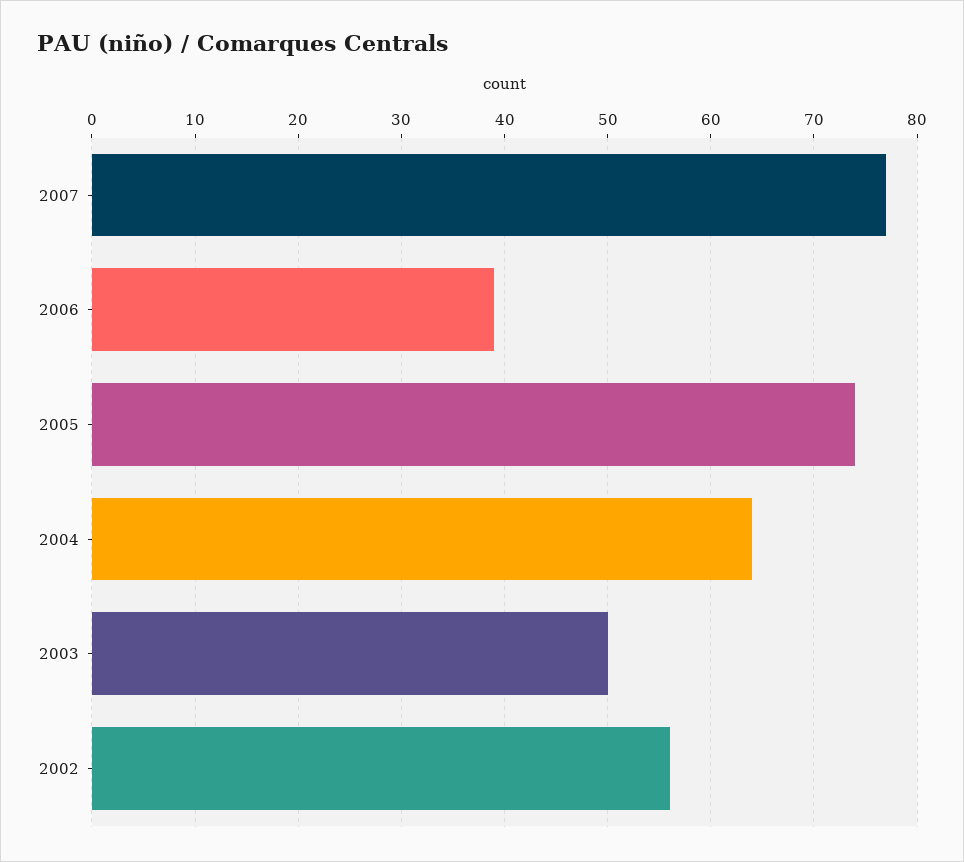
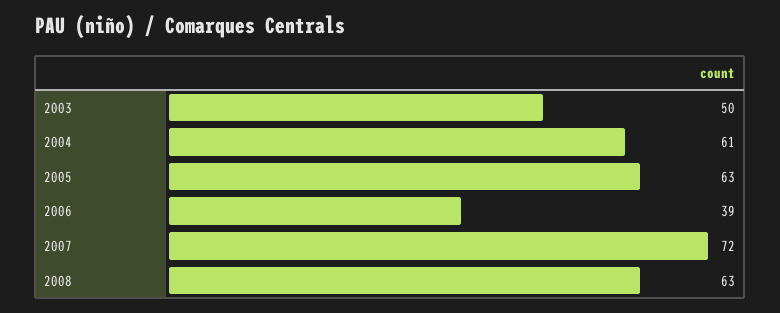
2007: 77 -> 72
2005: 74 -> 63
2004: 64 -> 61
2002: 56 -> none
2008: none -> 63

